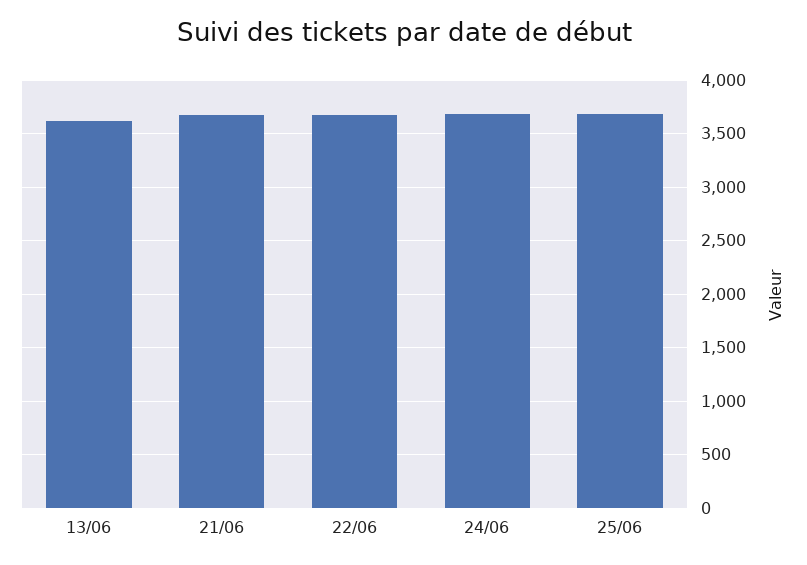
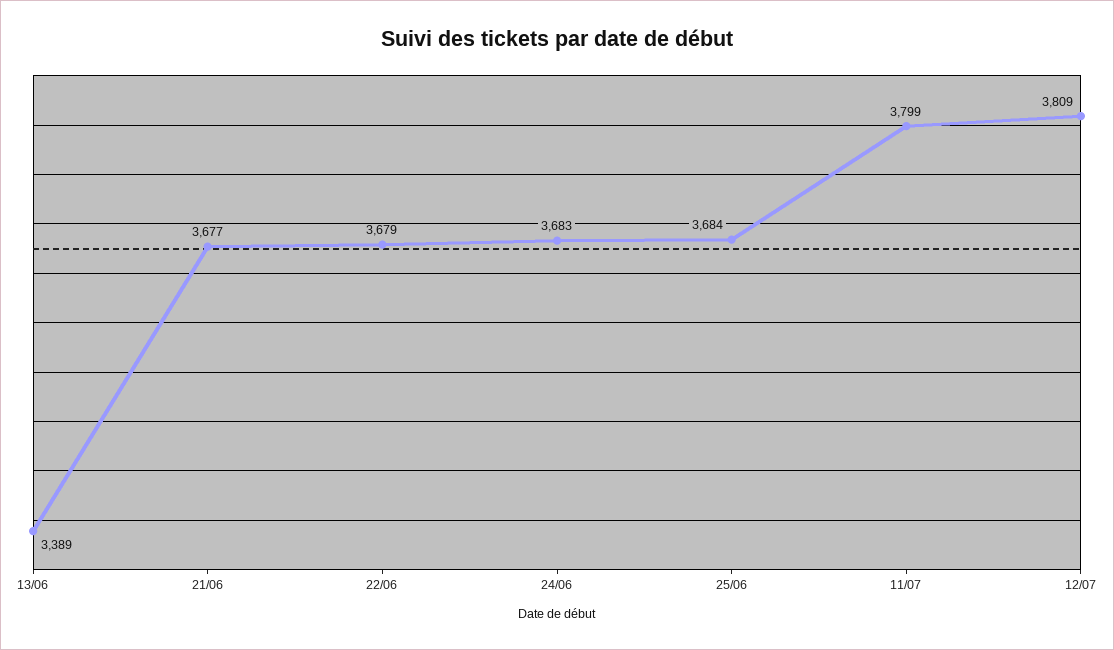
13/06: 3600 -> 3389
11/07: none -> 3799
12/07: none -> 3809

